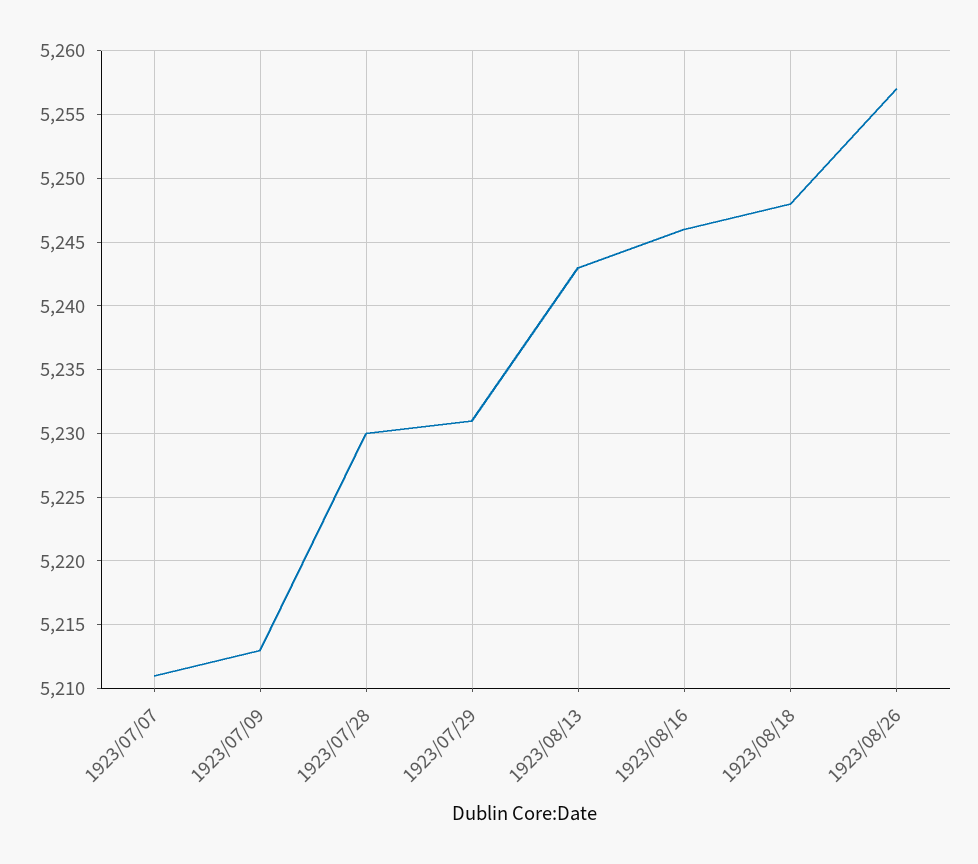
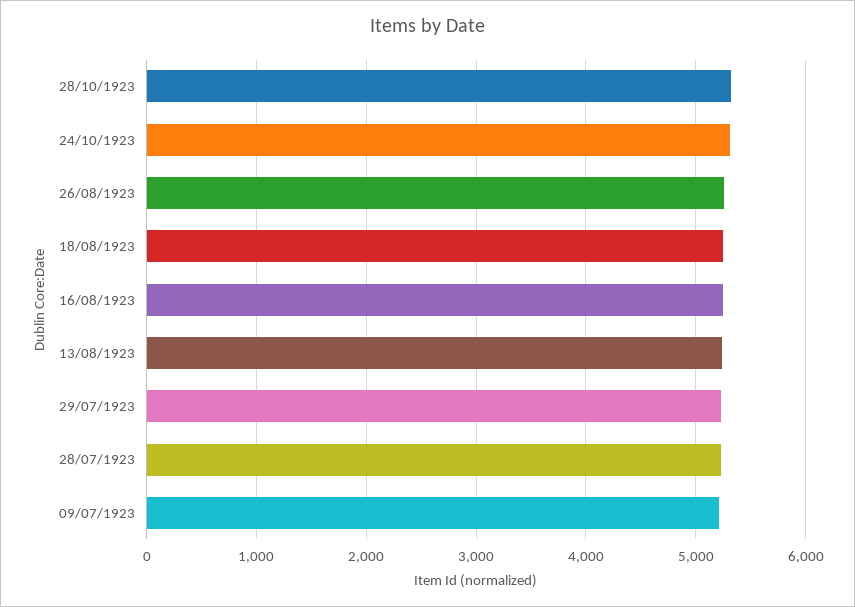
1923/07/07: 5211 -> none
28/10/1923: none -> 5300
24/10/1923: none -> 5300

